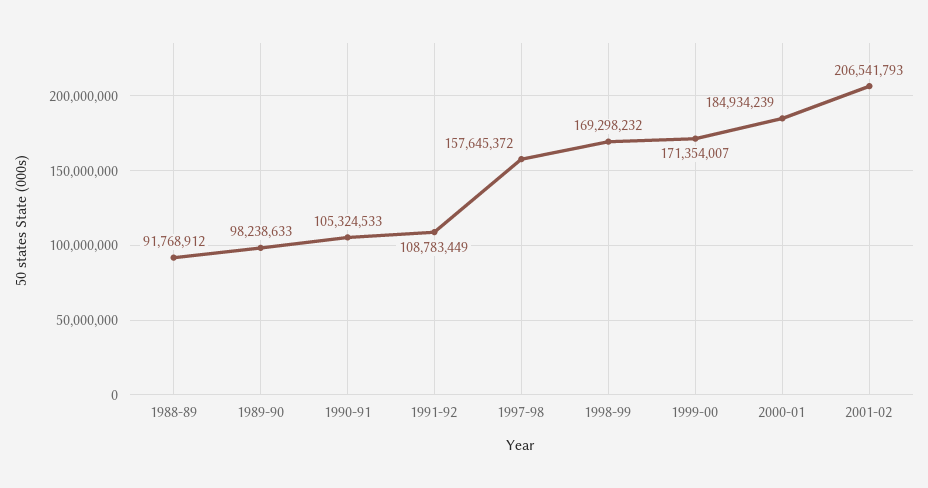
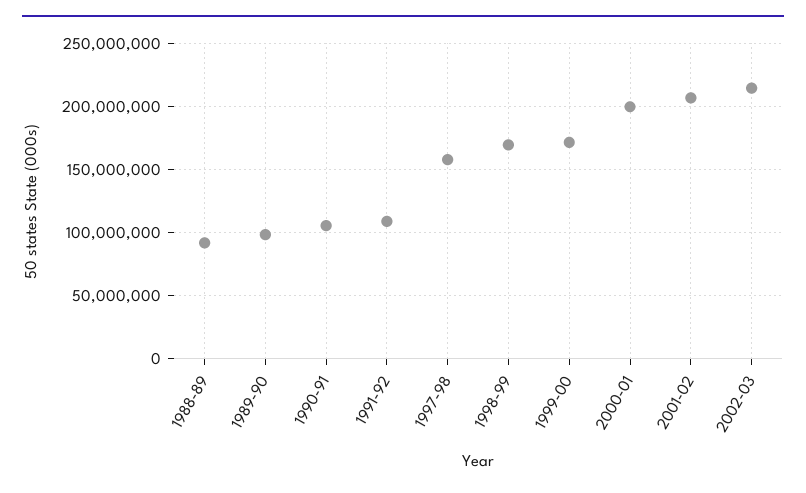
2000-01: 184934239 -> 200000000
2002-03: none -> 215000000

